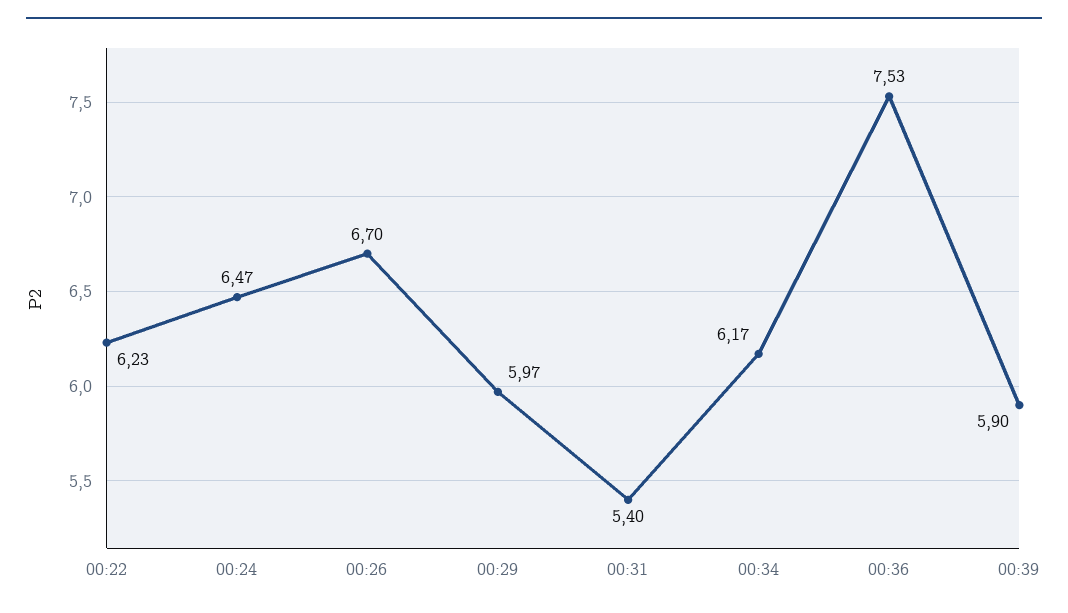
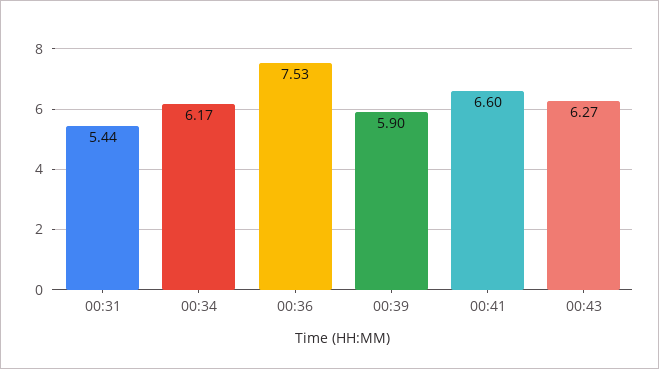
00:22: 6.23 -> none
00:24: 6.47 -> none
00:26: 6.7 -> none
00:29: 5.97 -> none
00:31: 5.4 -> 5.44
00:41: none -> 6.6
00:43: none -> 6.27

